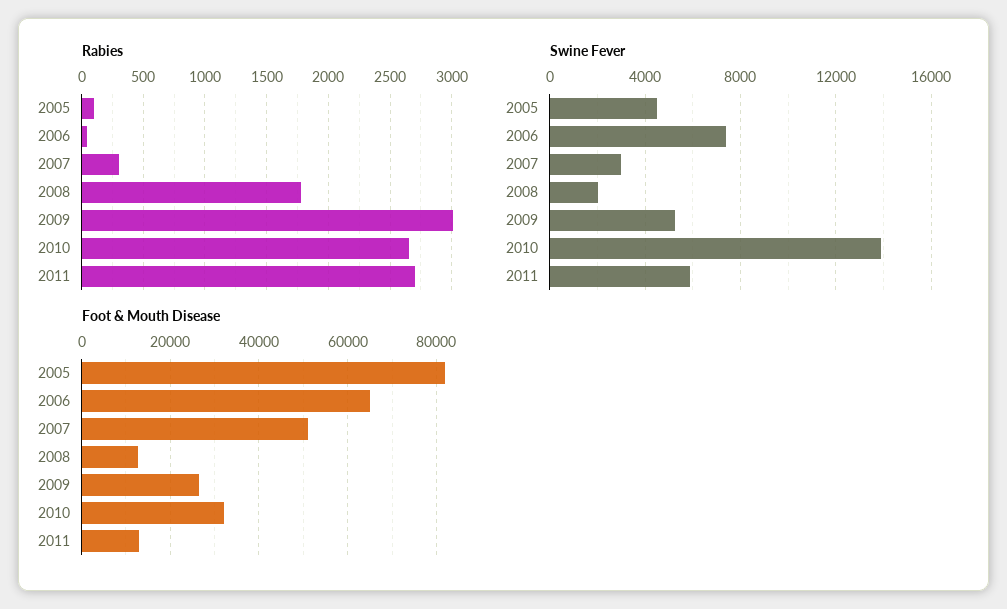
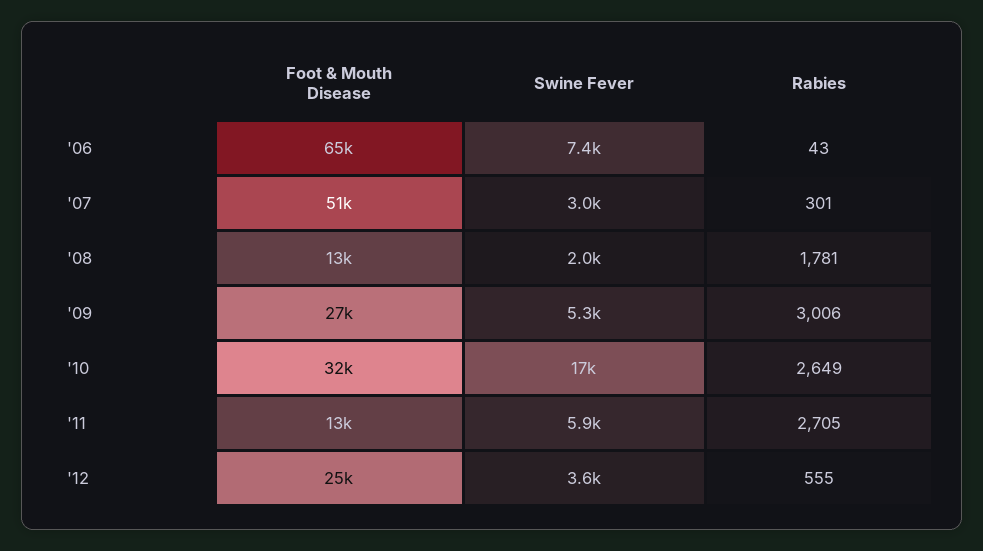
Rabies, 2005: 100 -> none
Swine Fever, 2005: 4500 -> none
Swine Fever, 2010: 14000 -> 17000
Foot & Mouth Disease, 2005: 82000 -> none
Foot & Mouth Disease, '12: none -> 25000
Swine Fever, '12: none -> 3600
Rabies, '12: none -> 555

